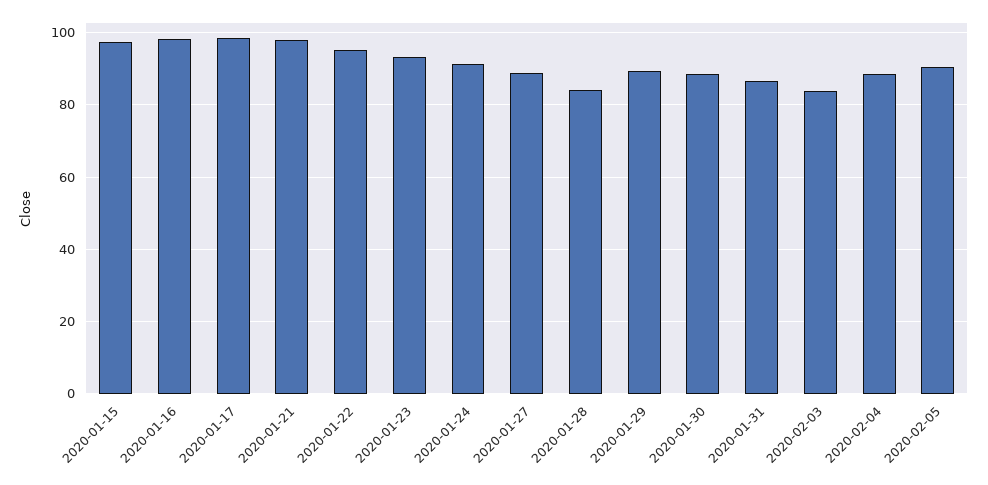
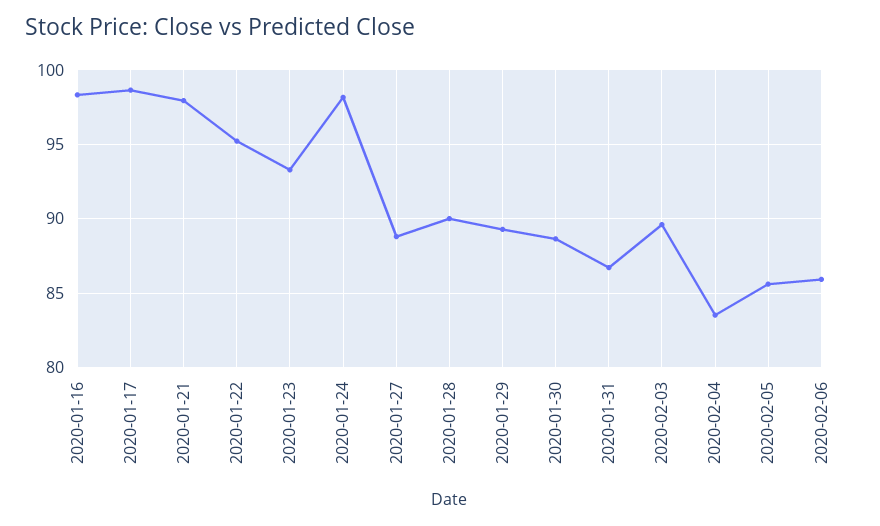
2020-01-15: 98 -> none
2020-01-24: 92 -> 98
2020-01-28: 84 -> 90
2020-02-03: 84 -> 89.5
2020-02-04: 88 -> 83.5
2020-02-05: 90 -> 85.5
2020-02-06: none -> 86

